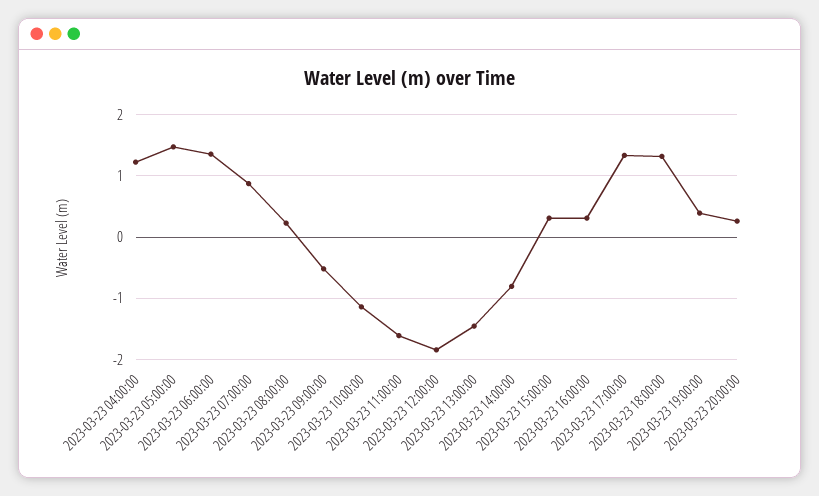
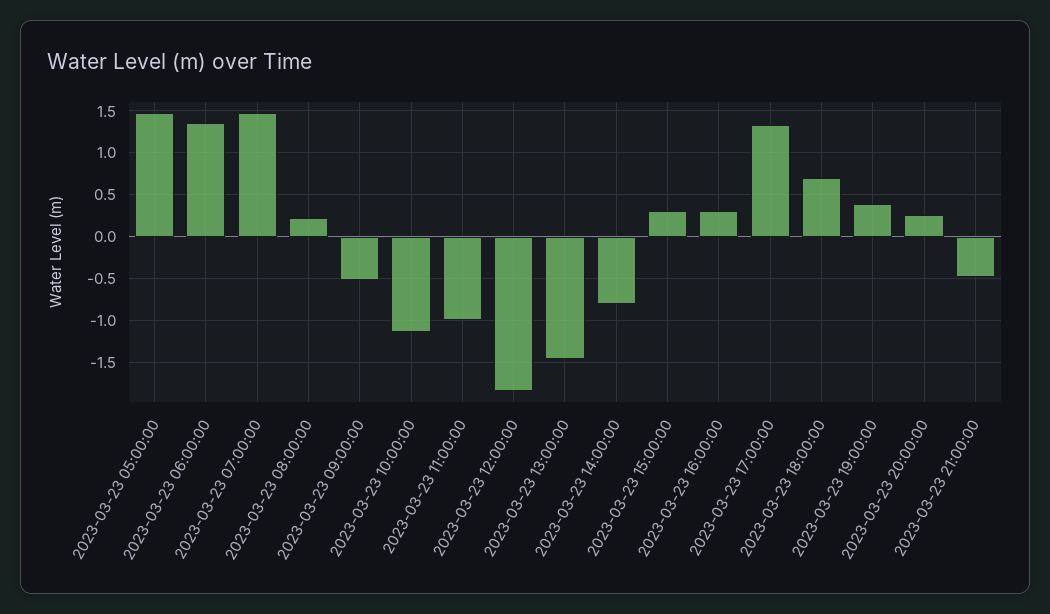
2023-03-23 04:00:00: 1.2 -> none
2023-03-23 07:00:00: 0.9 -> 1.5
2023-03-23 11:00:00: -1.6 -> -1
2023-03-23 18:00:00: 1.3 -> 0.7
2023-03-23 21:00:00: none -> -0.5

